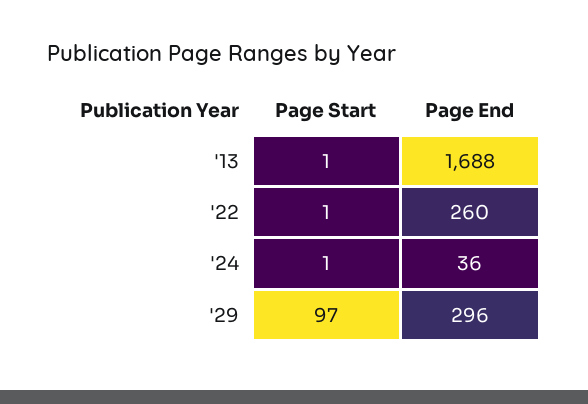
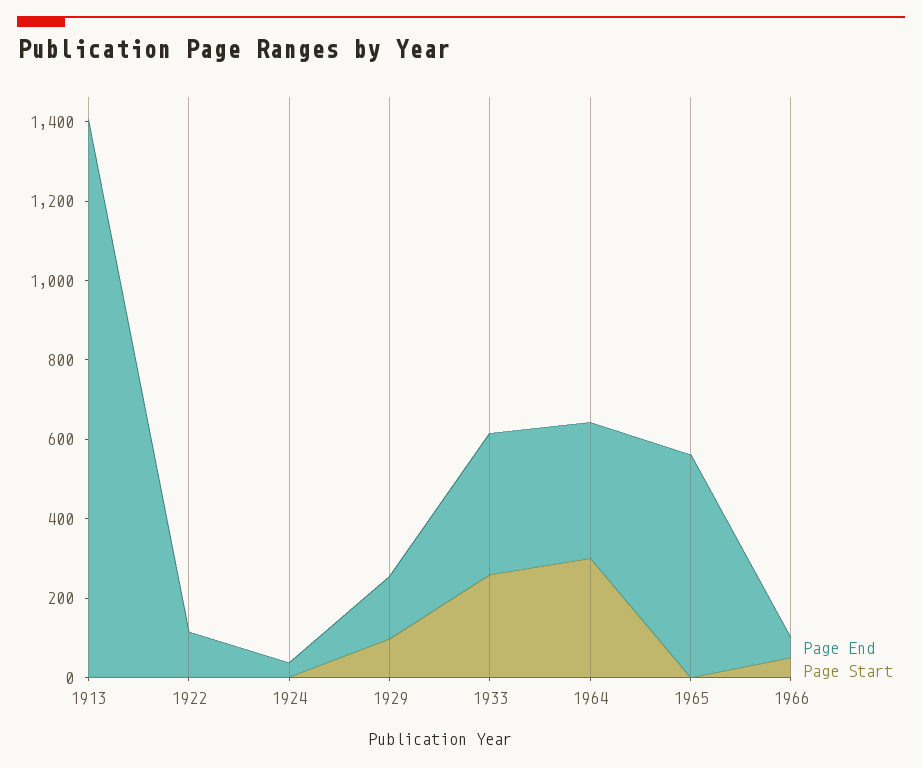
Page End, '13: 1688 -> 1400
Page End, '22: 260 -> 100
Page End, '29: 296 -> 150
Page End, 1933: none -> 350
Page Start, 1933: none -> 250
Page End, 1964: none -> 350
Page Start, 1964: none -> 300
Page End, 1965: none -> 550
Page Start, 1965: none -> 0
Page End, 1966: none -> 50
Page Start, 1966: none -> 50

